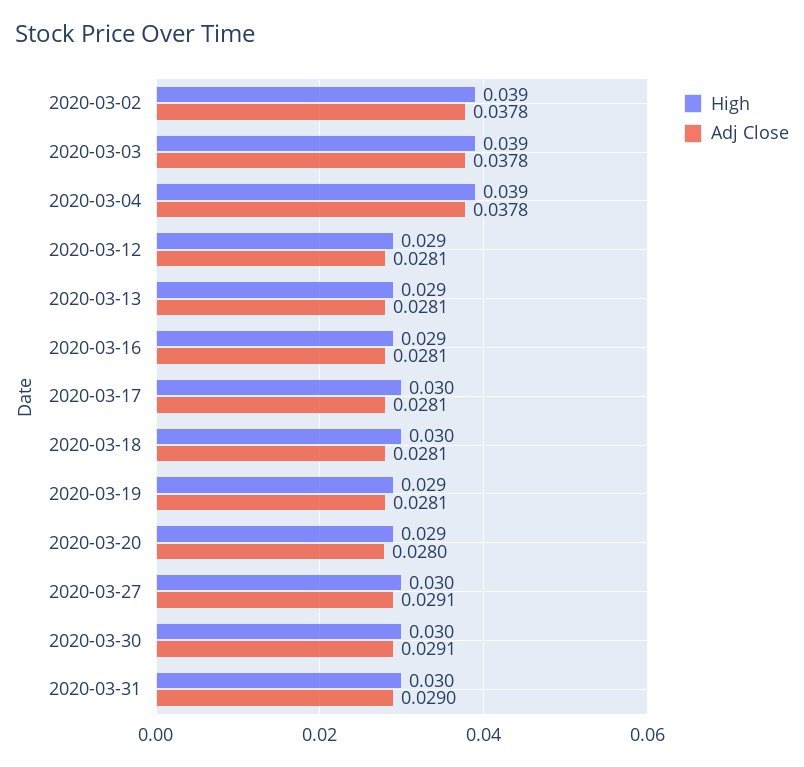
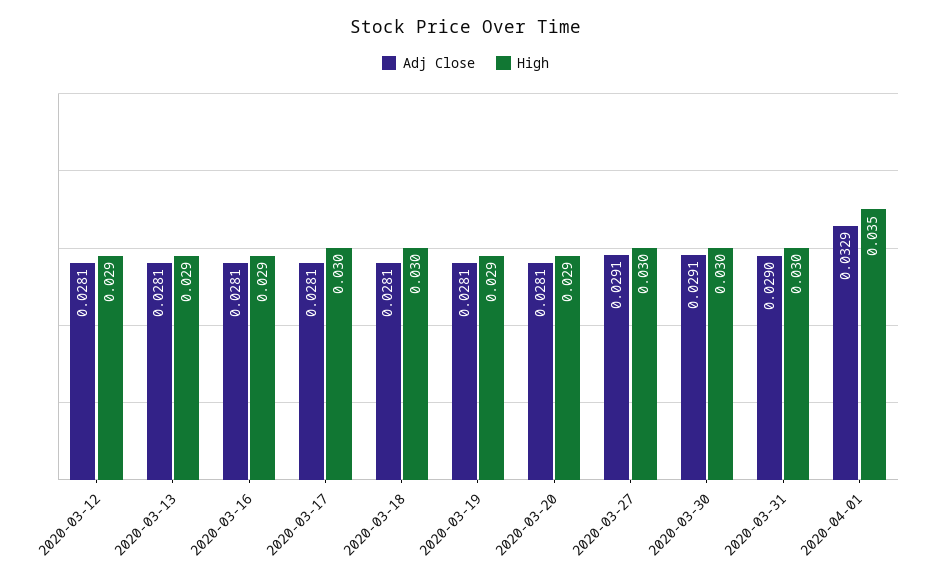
High, 2020-03-02: 0.039 -> none
Adj Close, 2020-03-02: 0.0378 -> none
High, 2020-03-03: 0.039 -> none
Adj Close, 2020-03-03: 0.0378 -> none
High, 2020-03-04: 0.039 -> none
Adj Close, 2020-03-04: 0.0378 -> none
Adj Close, 2020-03-20: 0.028 -> 0.0281
Adj Close, 2020-04-01: none -> 0.0329
High, 2020-04-01: none -> 0.035

